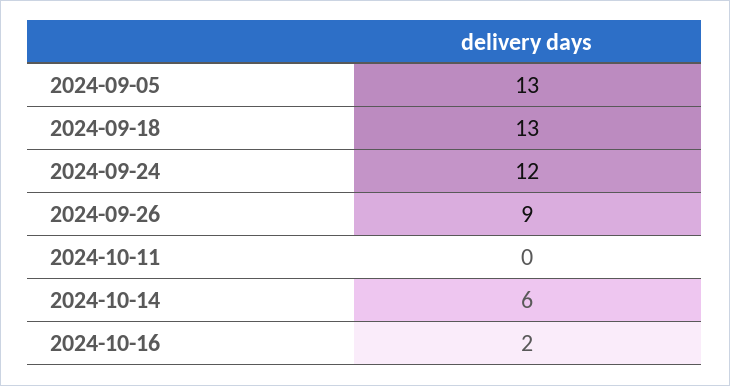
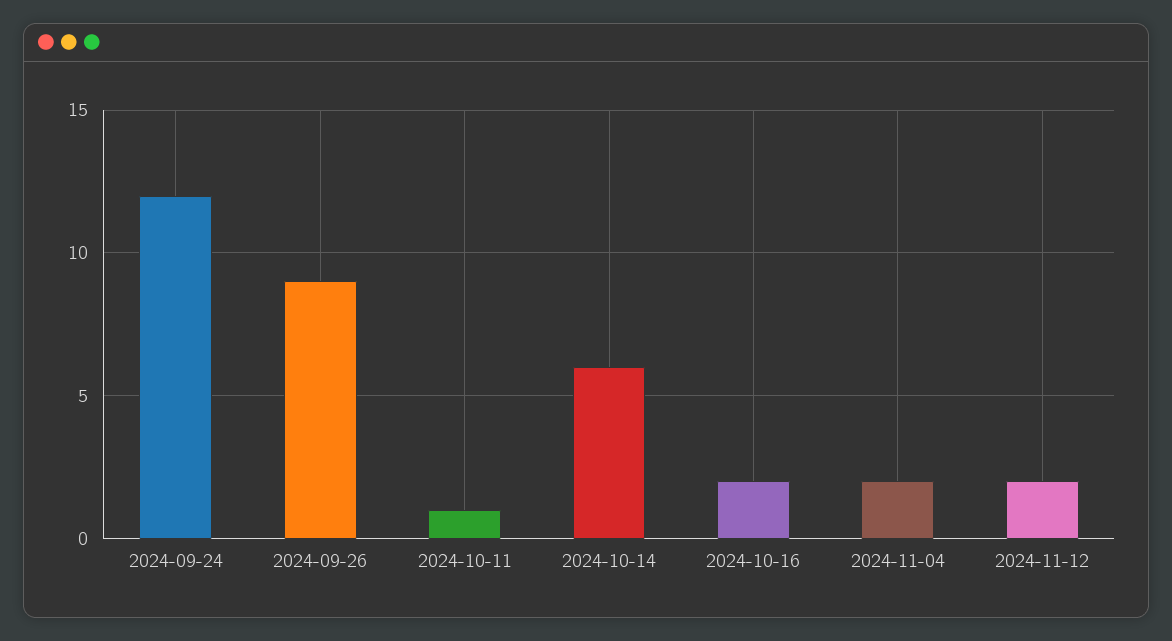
2024-09-05: 13 -> none
2024-09-18: 13 -> none
2024-10-11: 0 -> 1
2024-11-04: none -> 2
2024-11-12: none -> 2

